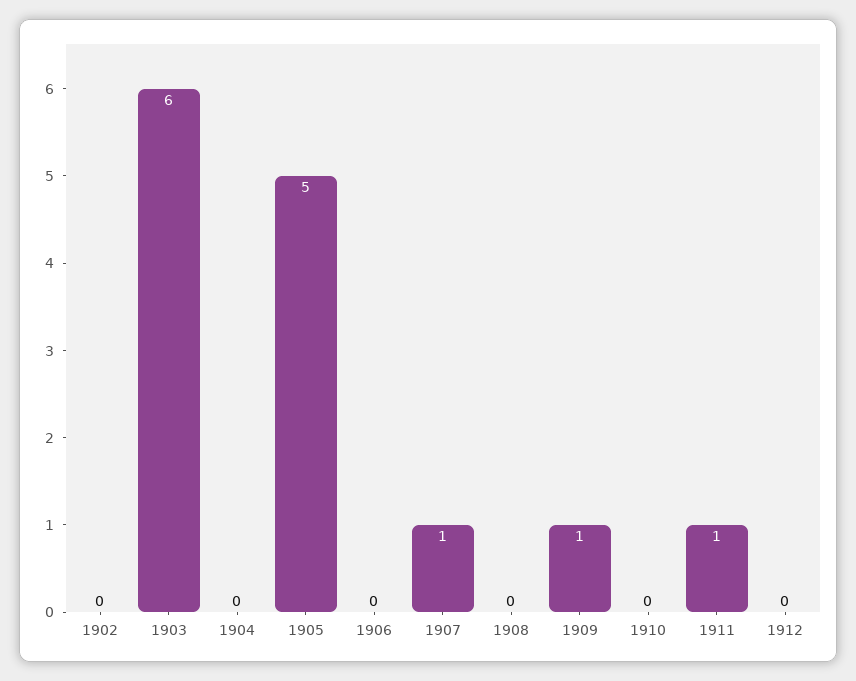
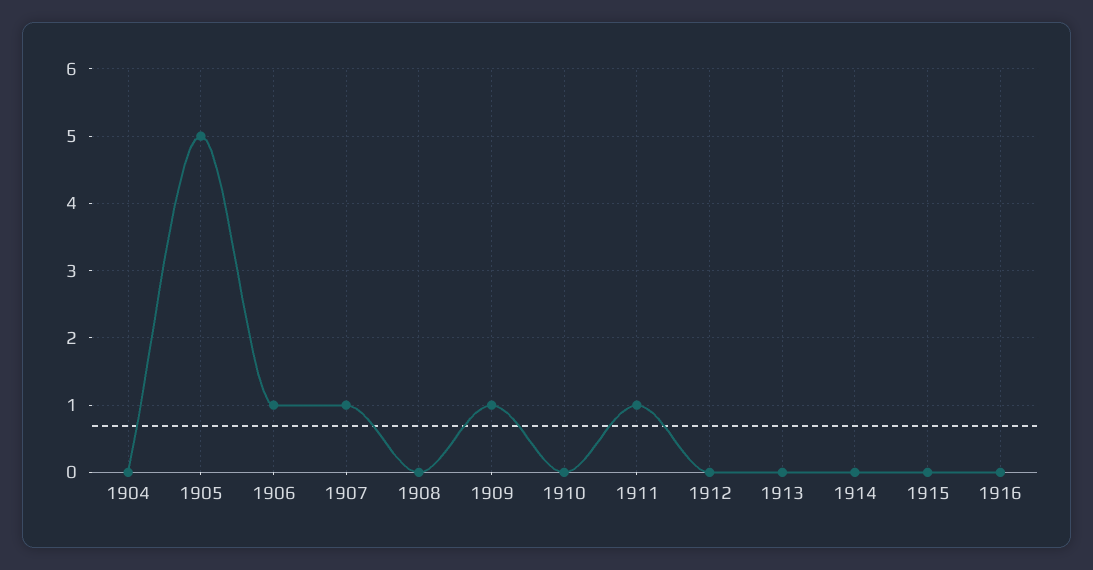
1902: 0 -> none
1903: 6 -> none
1906: 0 -> 1
1913: none -> 0
1914: none -> 0
1915: none -> 0
1916: none -> 0

